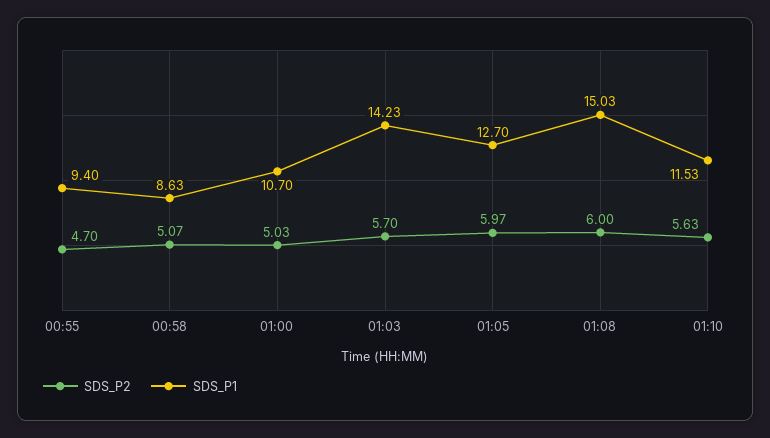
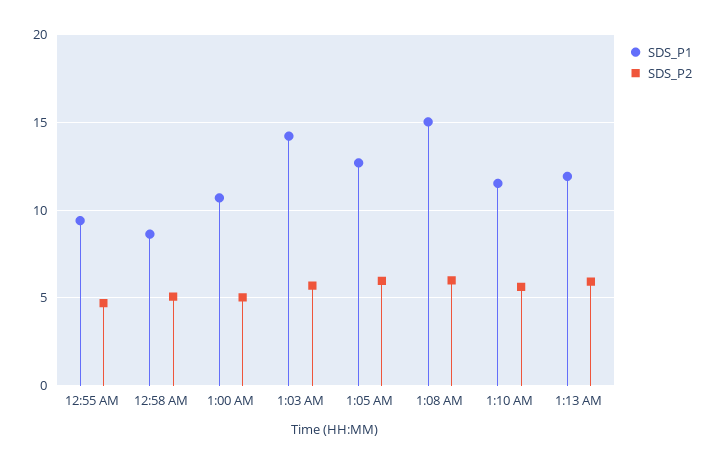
SDS_P1, 1:13 AM: none -> 12
SDS_P2, 1:13 AM: none -> 6

